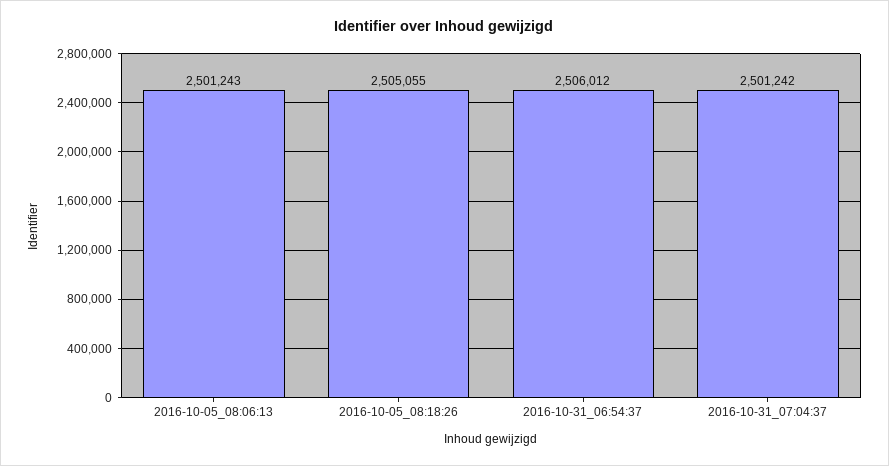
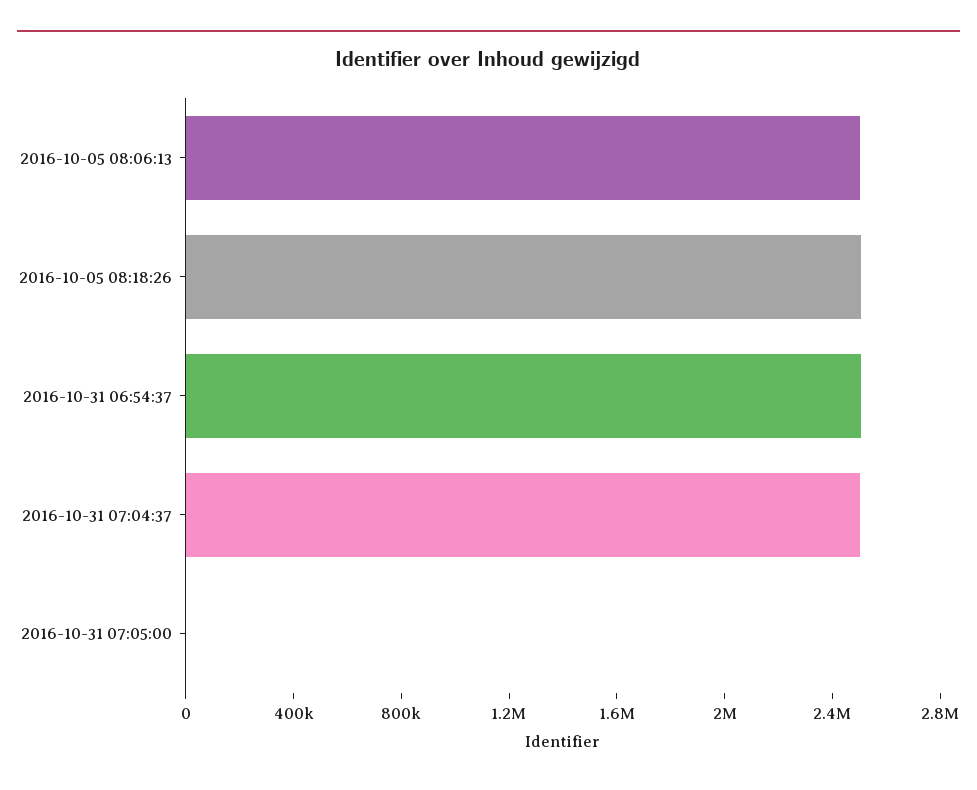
2016-10-31 07:05:00: none -> 0

